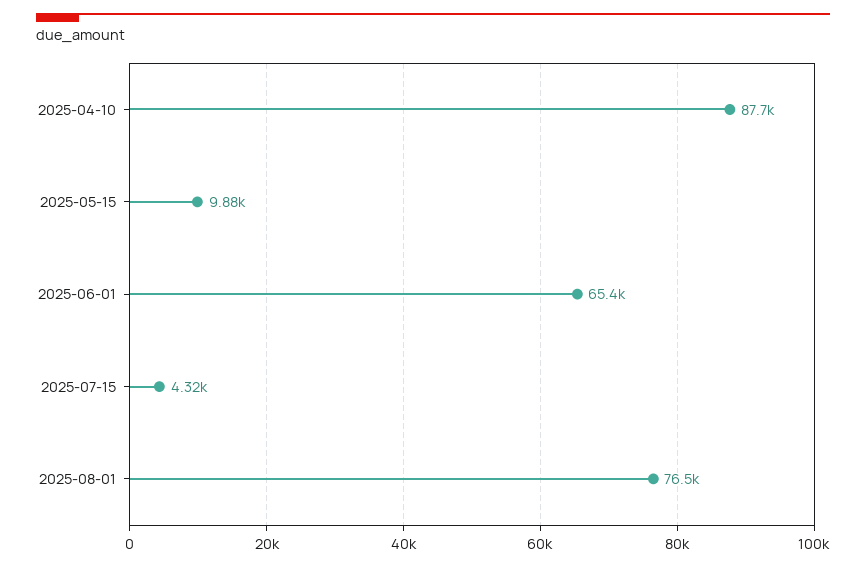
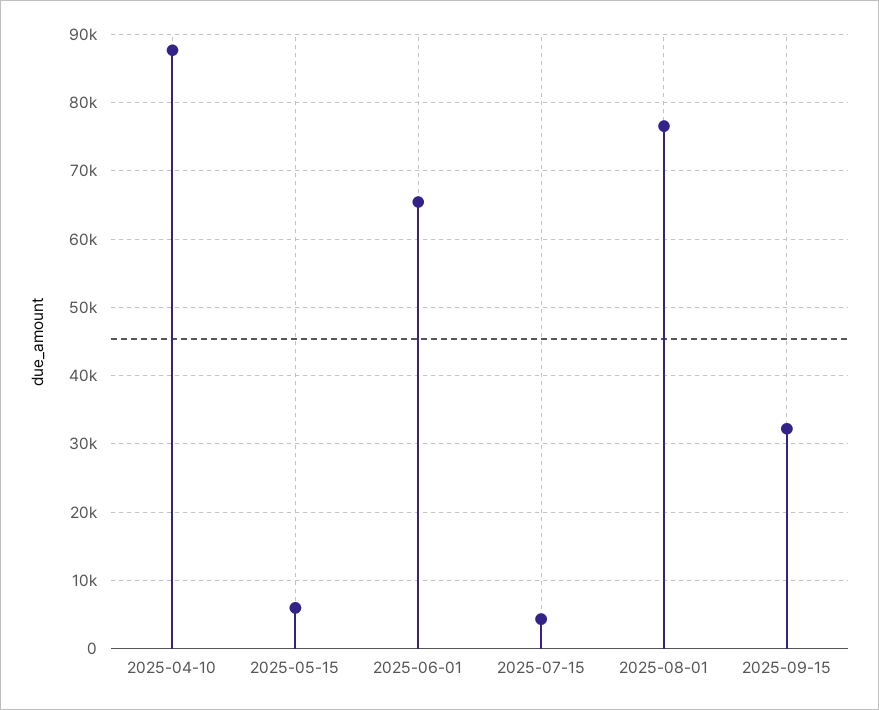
2025-05-15: 9880 -> 6000
2025-09-15: none -> 32000

